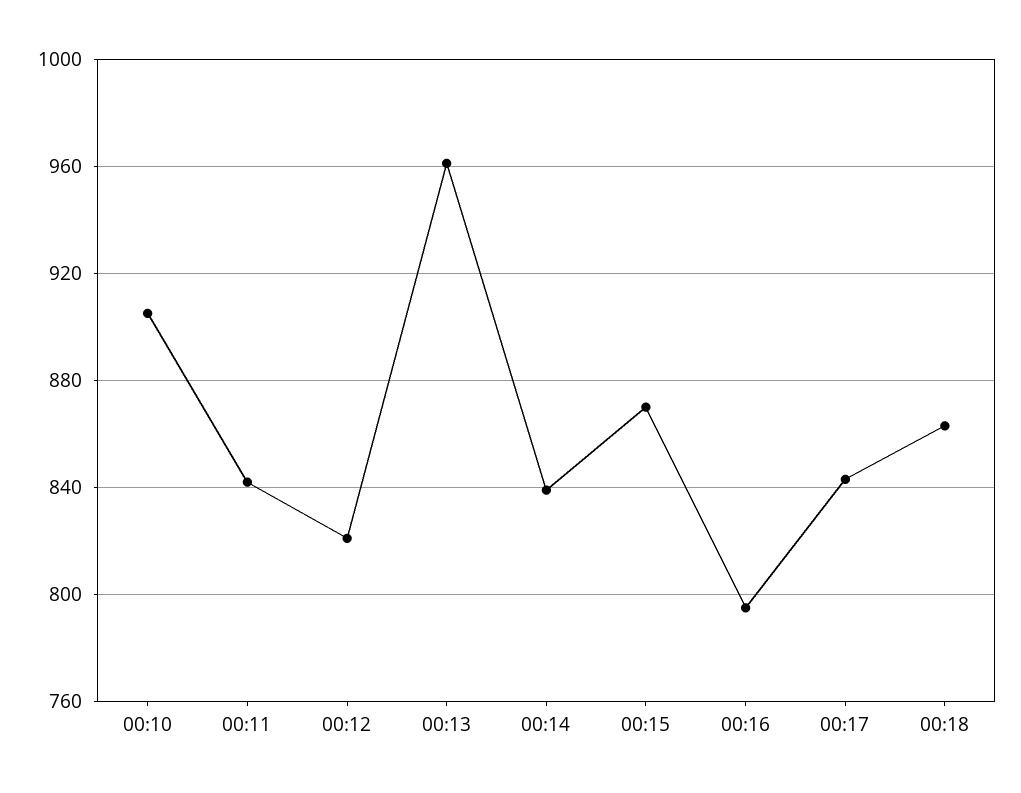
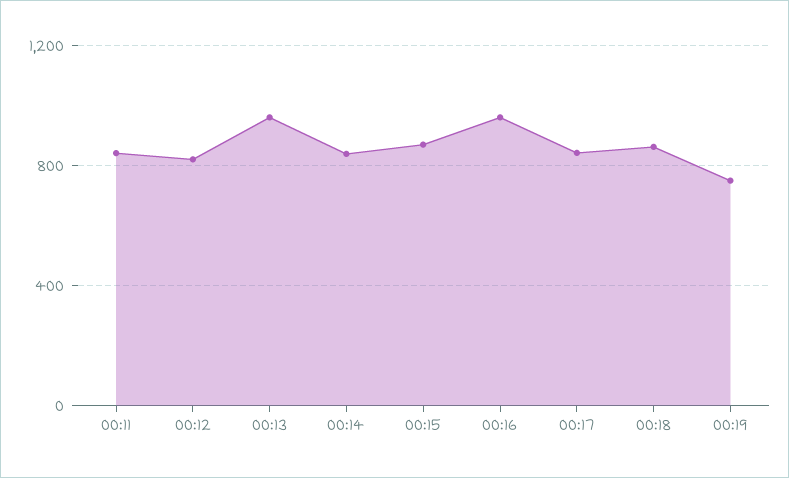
00:10: 905 -> none
00:16: 795 -> 950
00:19: none -> 750

